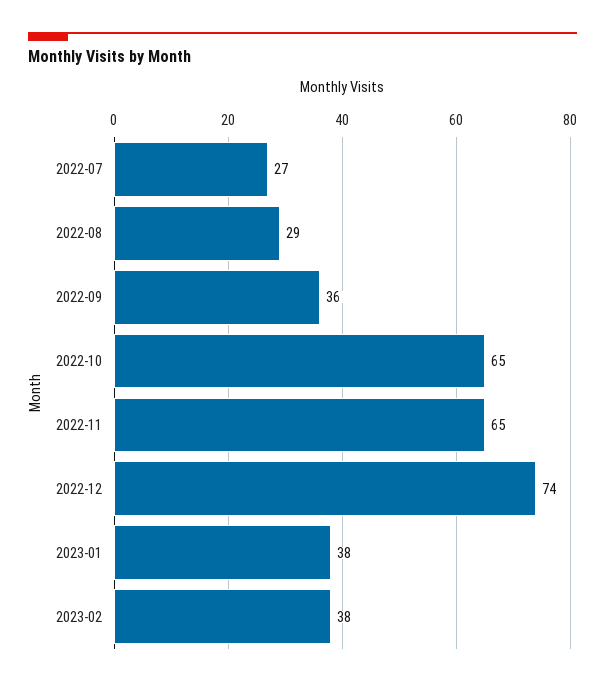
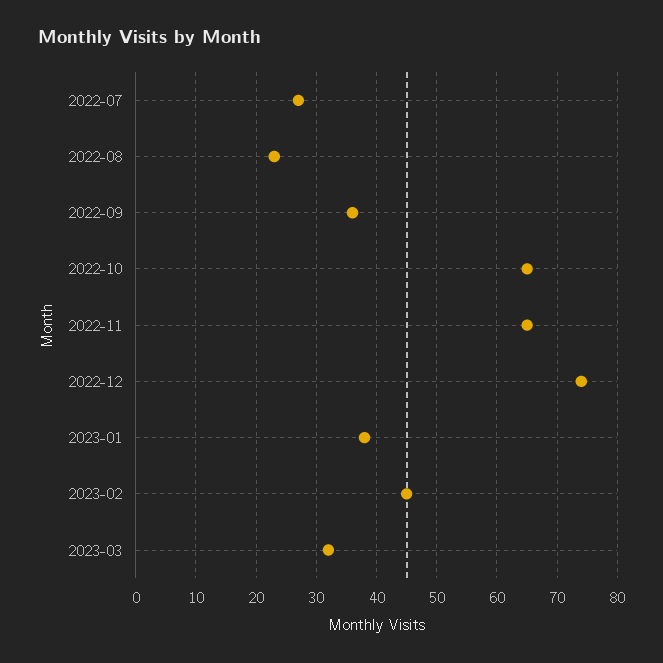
2022-08: 29 -> 23
2023-02: 38 -> 45
2023-03: none -> 32

